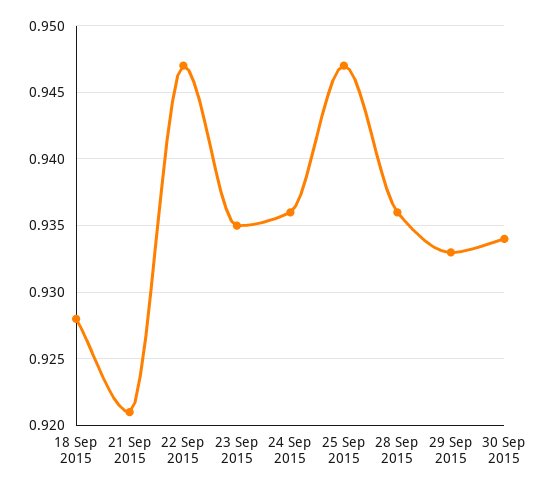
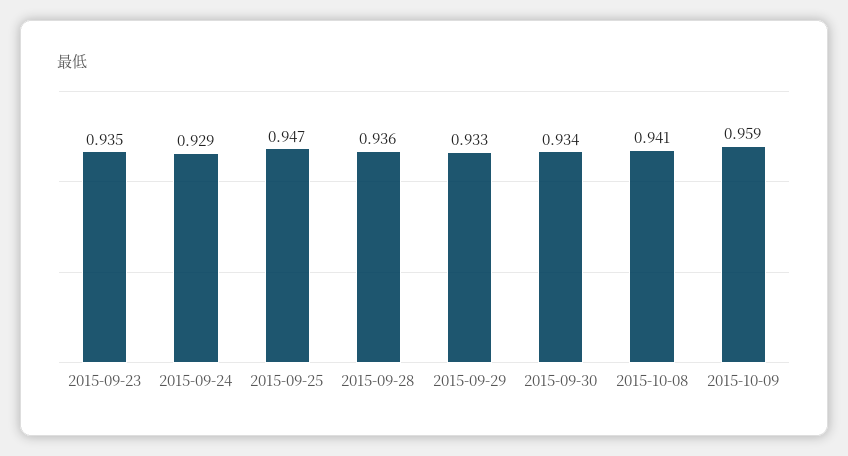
18 Sep 2015: 0.928 -> none
21 Sep 2015: 0.921 -> none
22 Sep 2015: 0.947 -> none
24 Sep 2015: 0.936 -> 0.929
2015-10-08: none -> 0.941
2015-10-09: none -> 0.959

